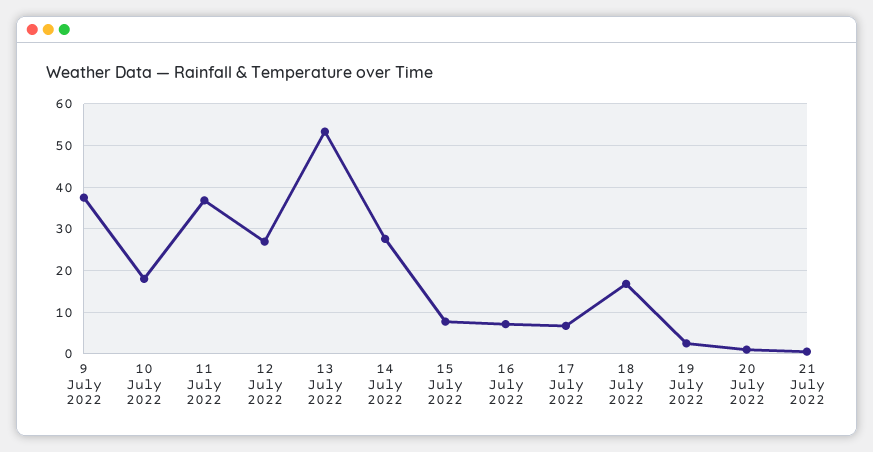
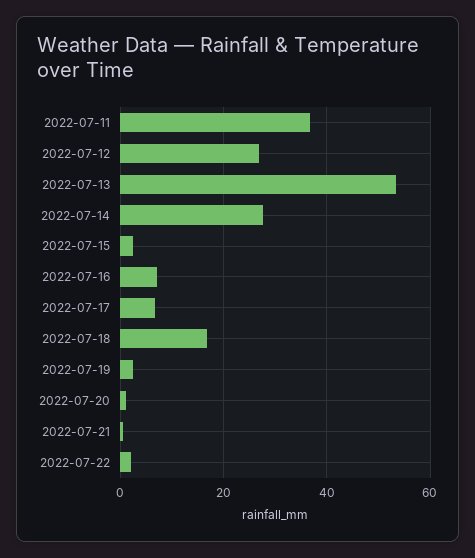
9 July 2022: 38 -> none
10 July 2022: 18 -> none
15 July 2022: 8 -> 2
2022-07-22: none -> 2

